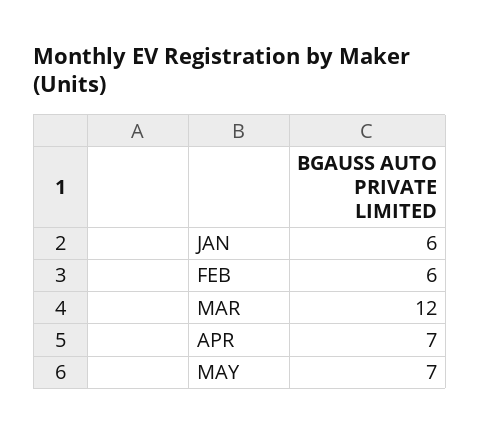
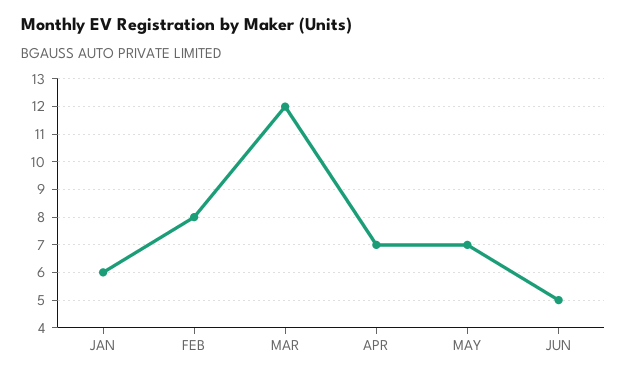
FEB: 6 -> 8
JUN: none -> 5

